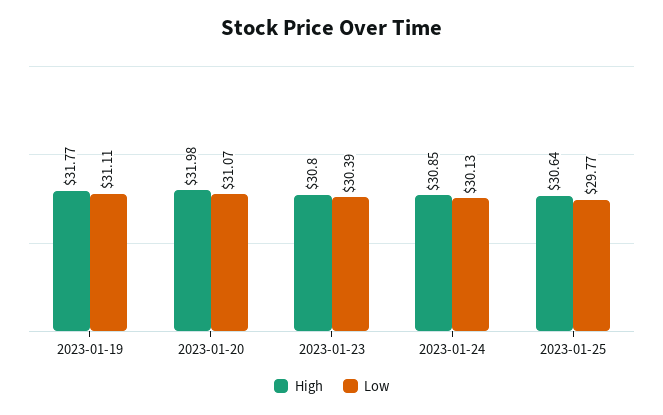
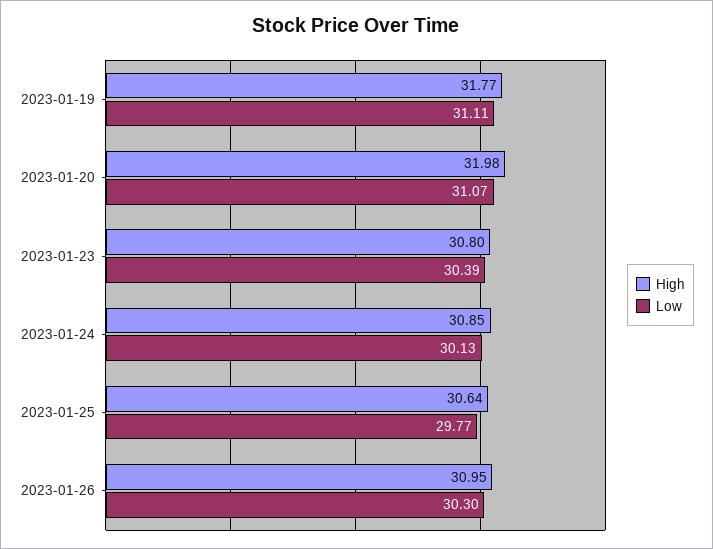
High, 2023-01-26: none -> 30.95
Low, 2023-01-26: none -> 30.3

